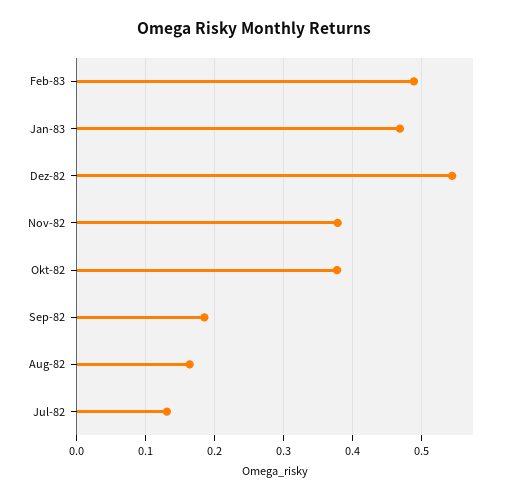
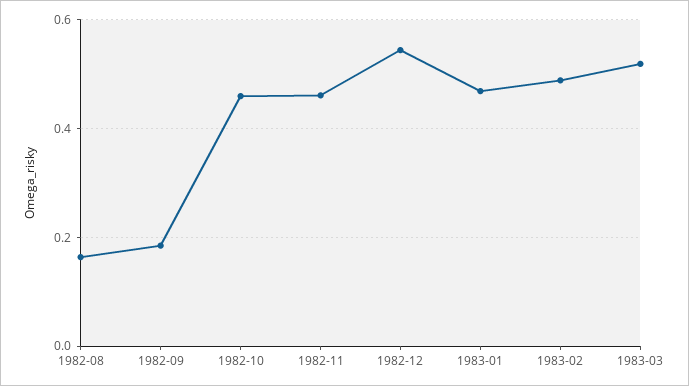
Nov-82: 0.38 -> 0.46
Okt-82: 0.38 -> 0.46
Jul-82: 0.13 -> none
1983-03: none -> 0.52

